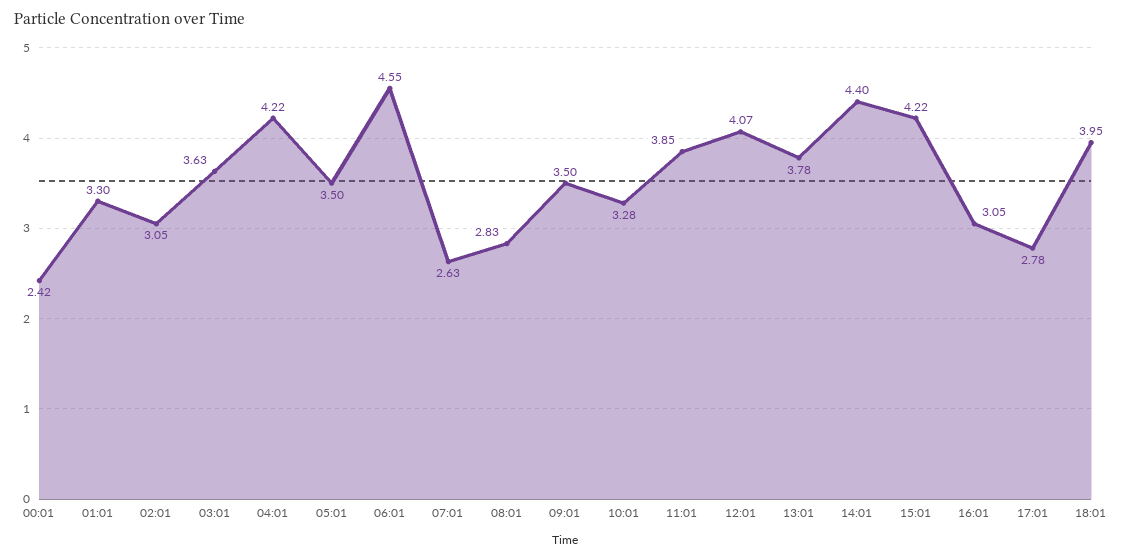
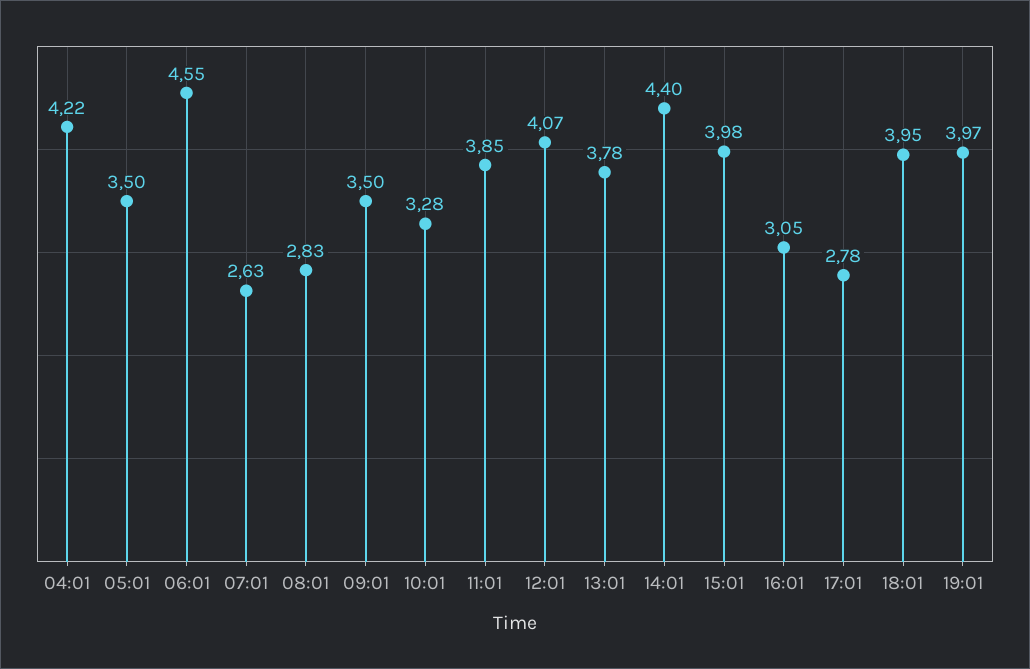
00:01: 2.42 -> none
01:01: 3.3 -> none
02:01: 3.05 -> none
03:01: 3.63 -> none
15:01: 4.22 -> 3.98
19:01: none -> 3.97

